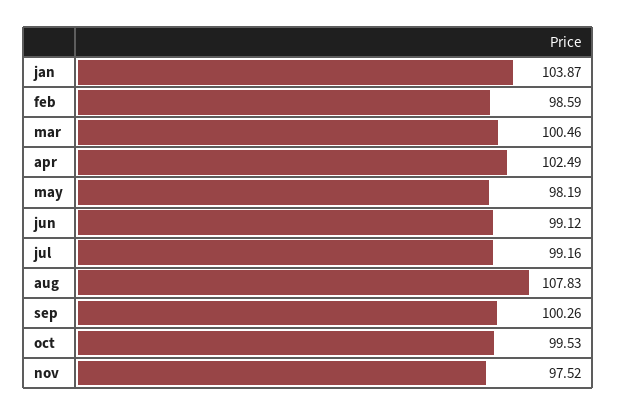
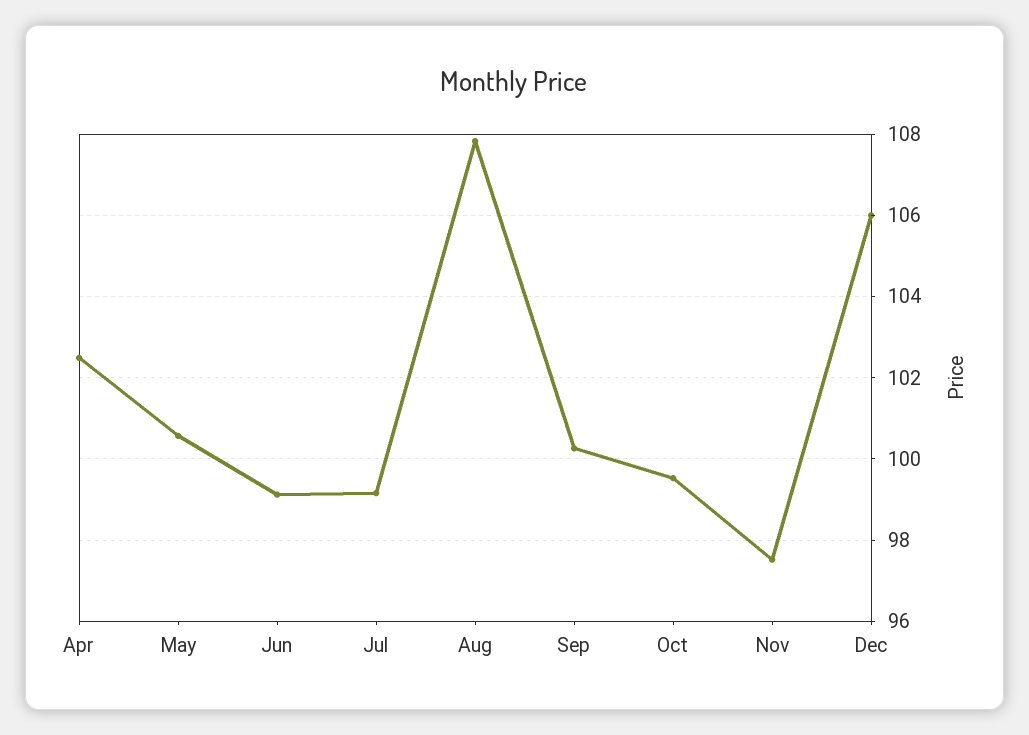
jan: 103.87 -> none
feb: 98.59 -> none
mar: 100.46 -> none
may: 98.19 -> 100.6
Dec: none -> 106

